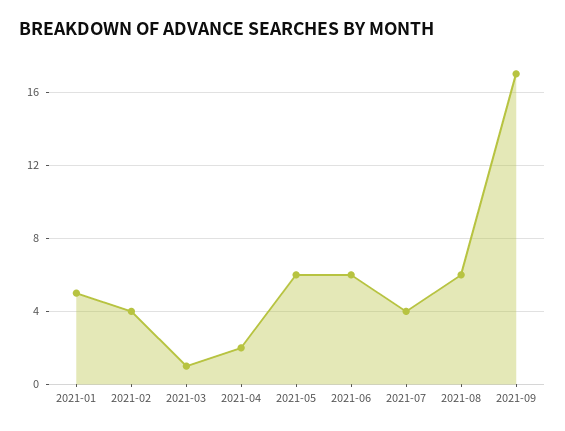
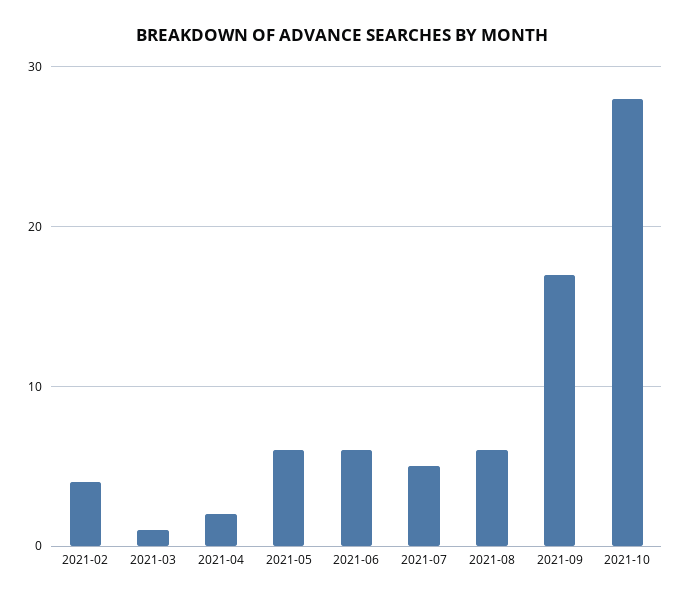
2021-01: 5 -> none
2021-07: 4 -> 5
2021-10: none -> 28

